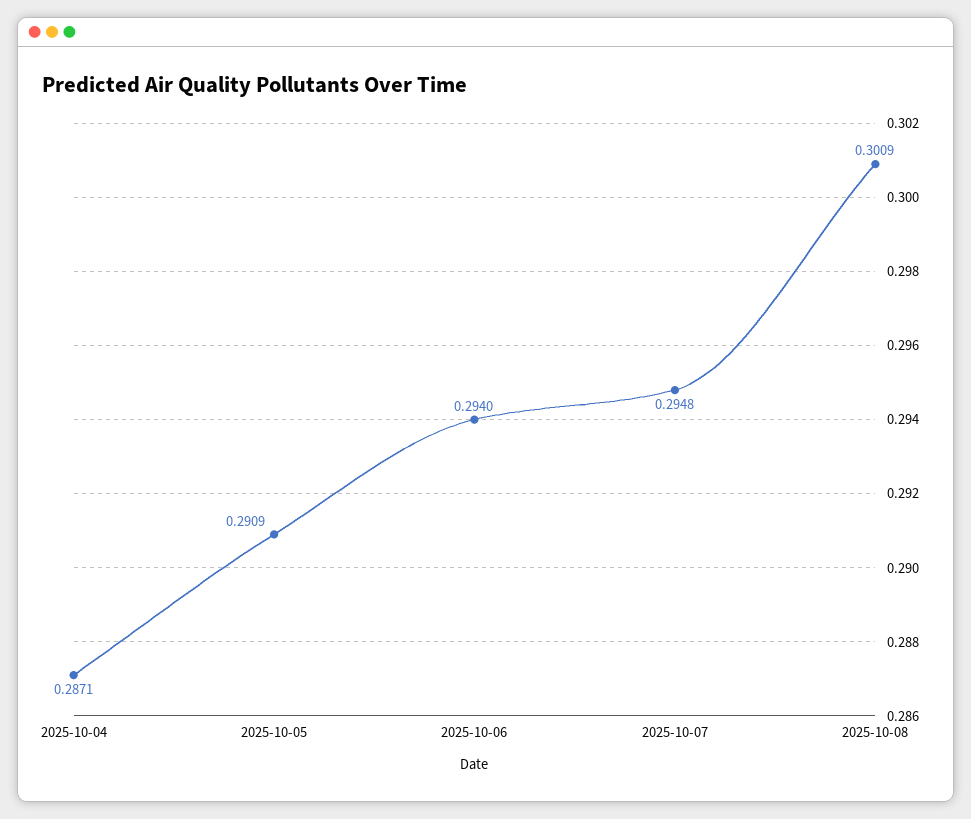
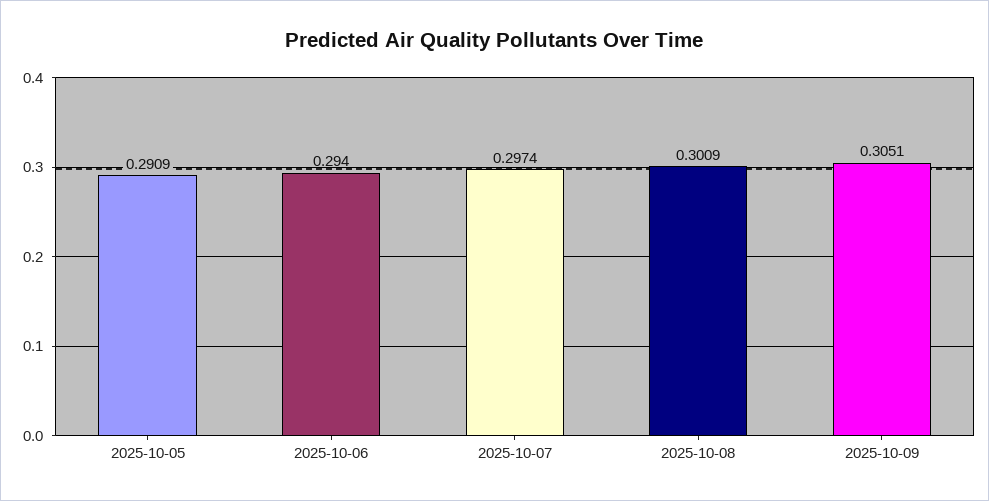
2025-10-04: 0.2871 -> none
2025-10-07: 0.2948 -> 0.2974
2025-10-09: none -> 0.3051

